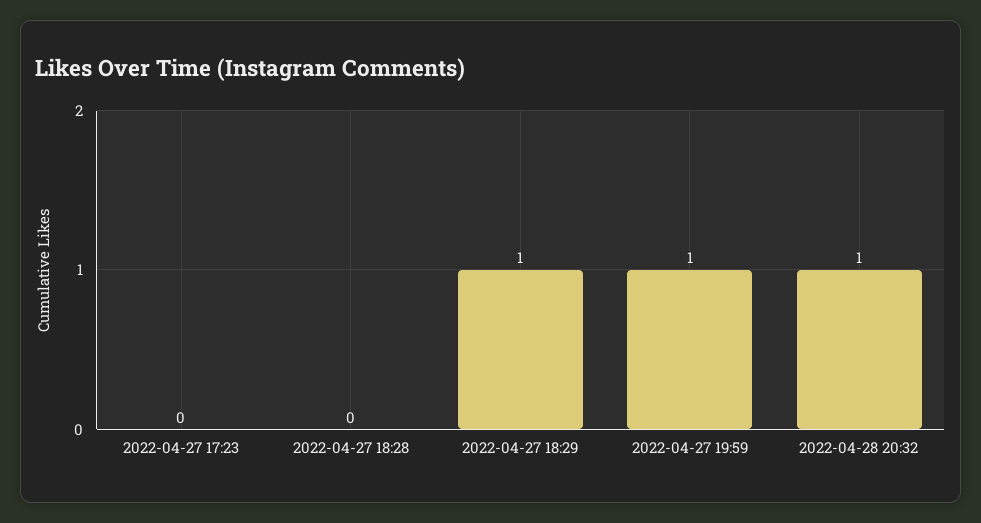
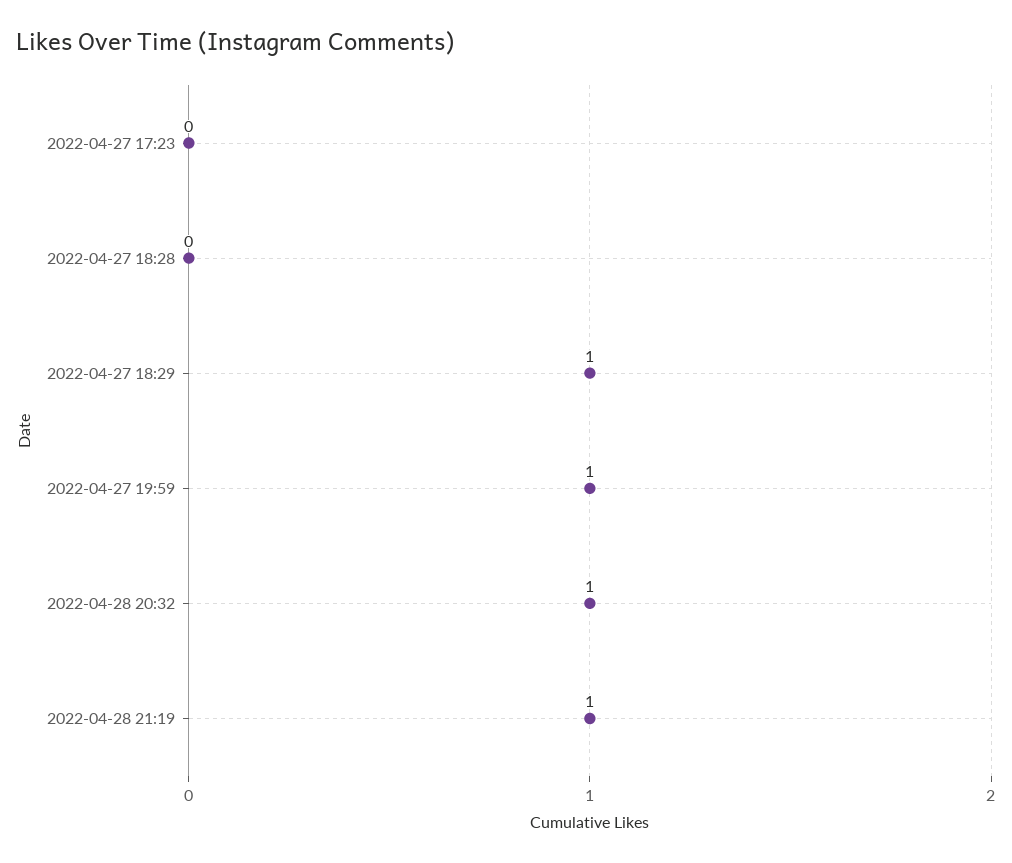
2022-04-28 21:19: none -> 1

